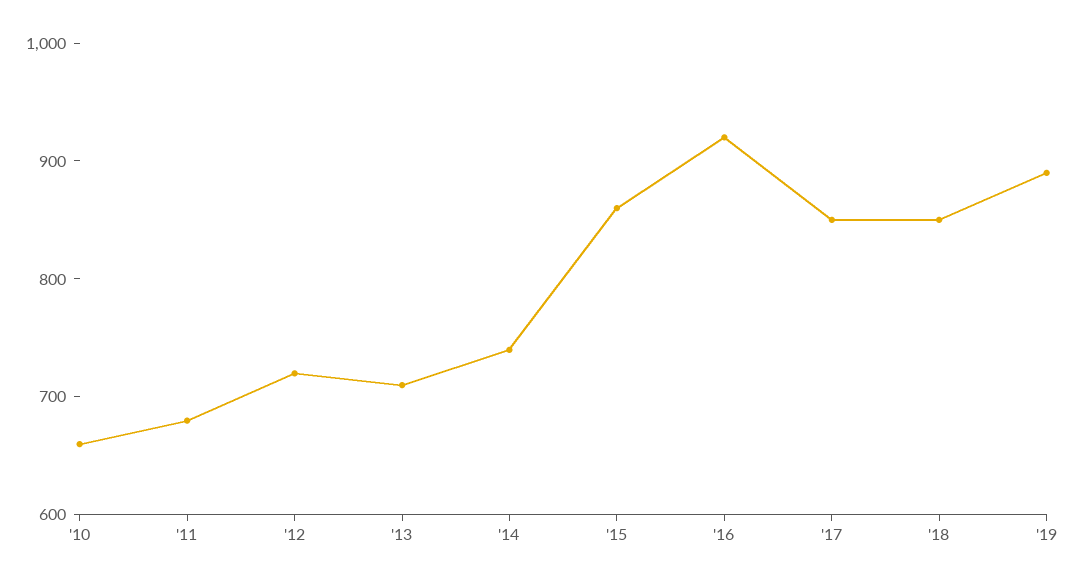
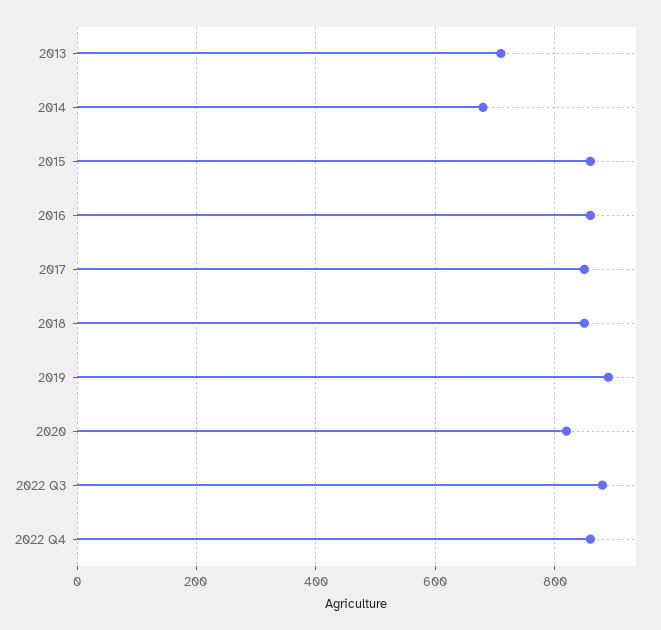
'10: 660 -> none
'11: 680 -> none
'12: 720 -> none
'14: 740 -> 680
'16: 920 -> 860
2020: none -> 820
2022 Q3: none -> 880
2022 Q4: none -> 860

